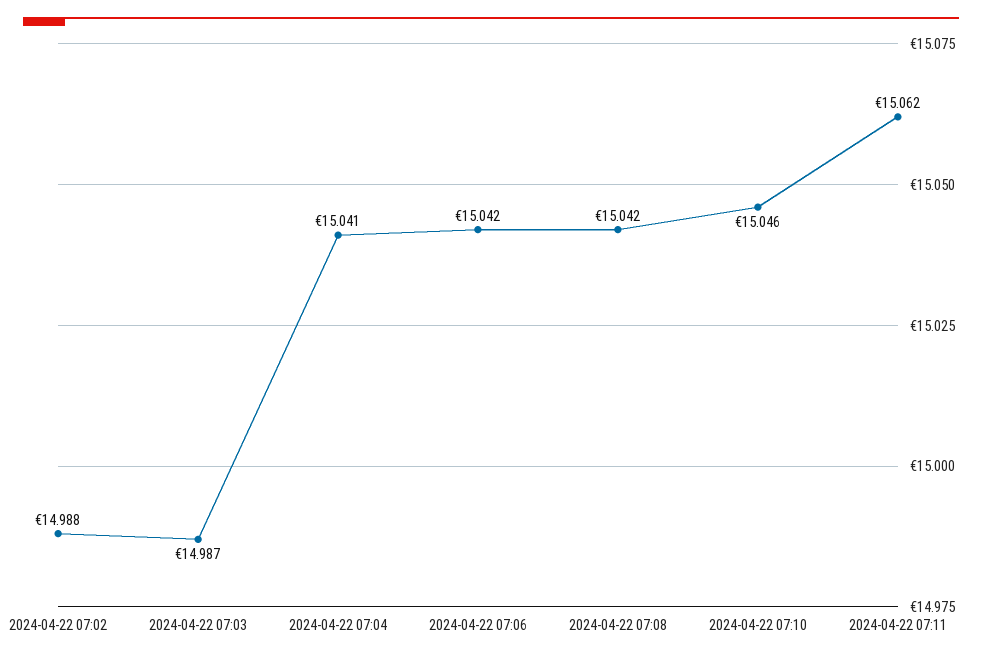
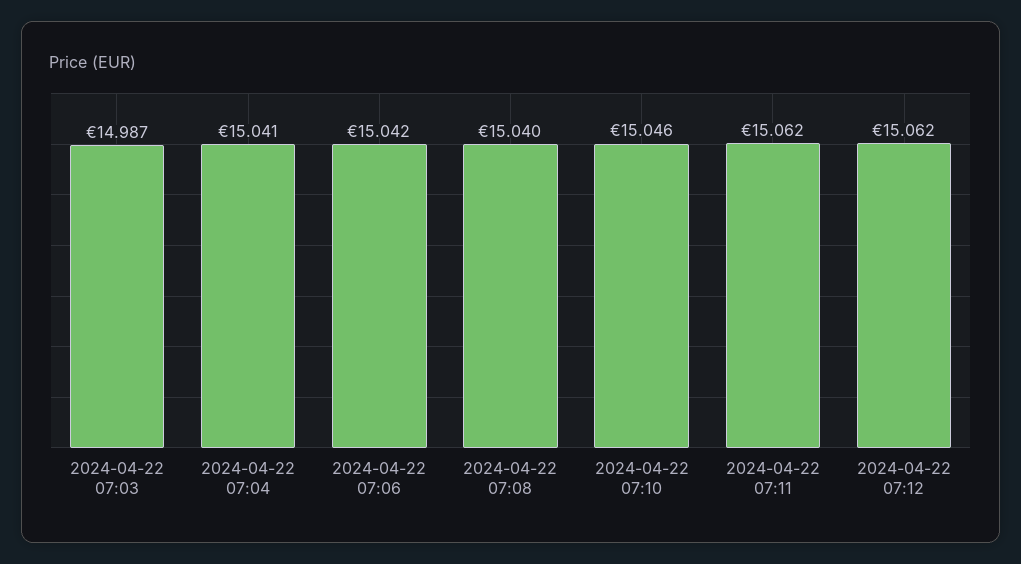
2024-04-22 07:02: 14.988 -> none
2024-04-22 07:08: 15.042 -> 15.04
2024-04-22 07:12: none -> 15.062

